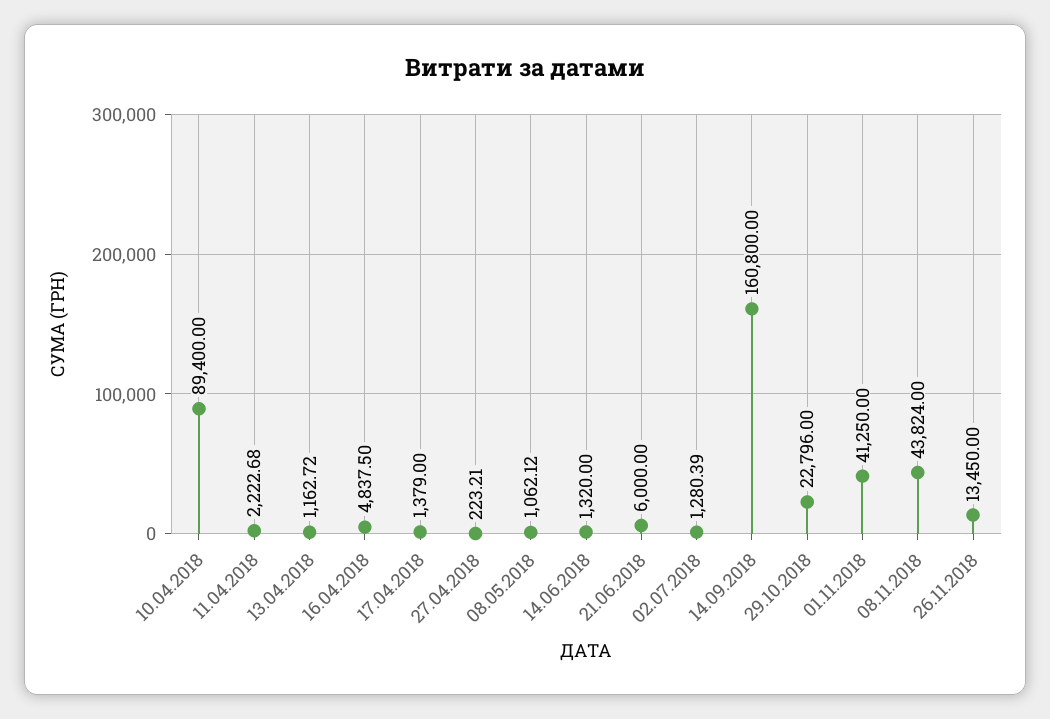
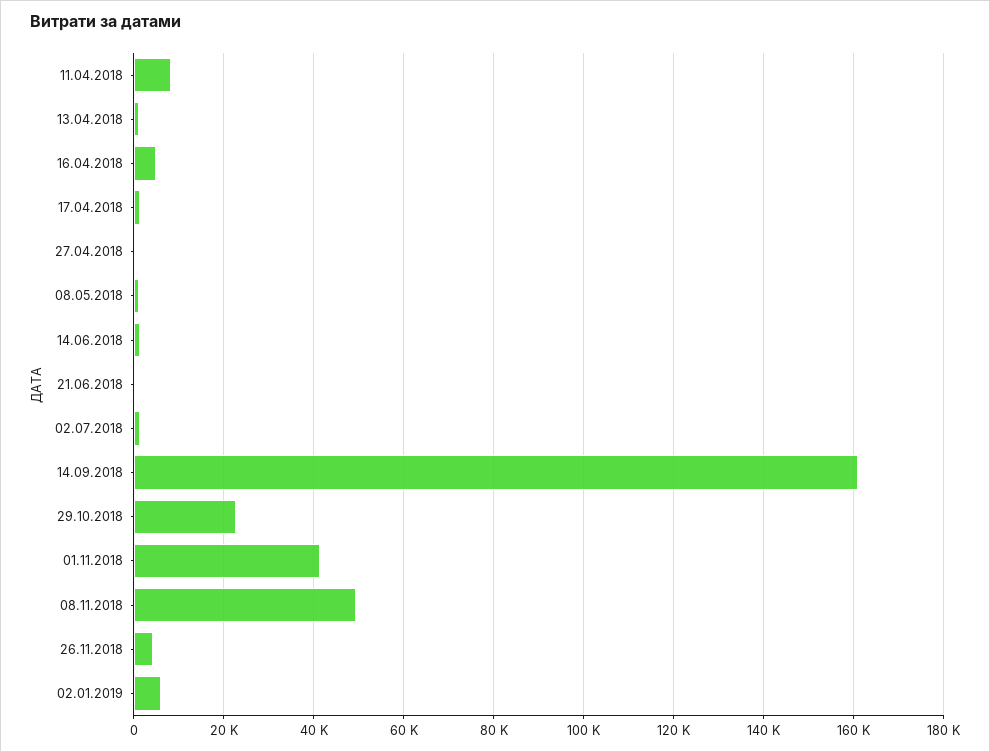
10.04.2018: 89400 -> none
11.04.2018: 2222.68 -> 8000
21.06.2018: 6000 -> 0
08.11.2018: 43824 -> 50000
26.11.2018: 13450 -> 4000
02.01.2019: none -> 6000

